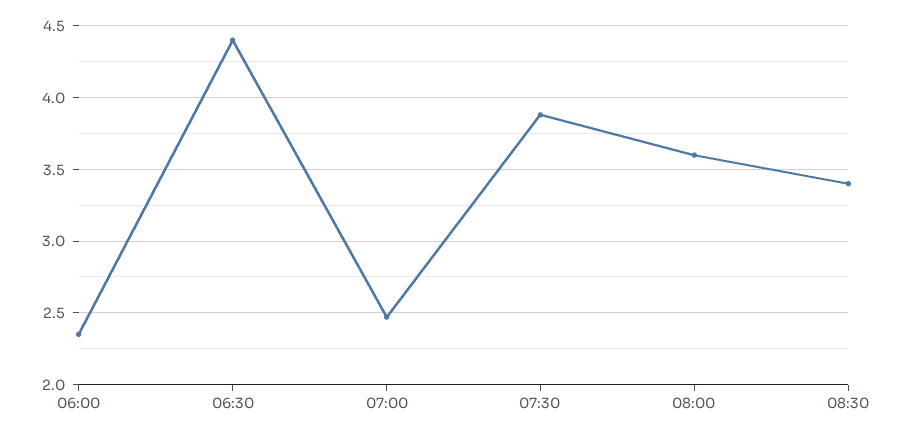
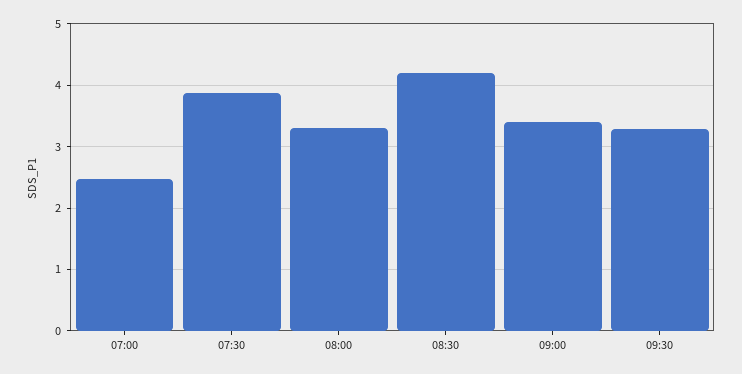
06:00: 2.35 -> none
06:30: 4.4 -> none
08:00: 3.6 -> 3.3
08:30: 3.4 -> 4.2
09:00: none -> 3.4
09:30: none -> 3.3

